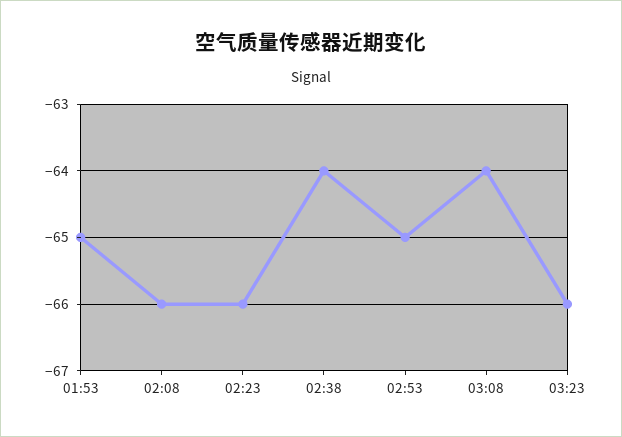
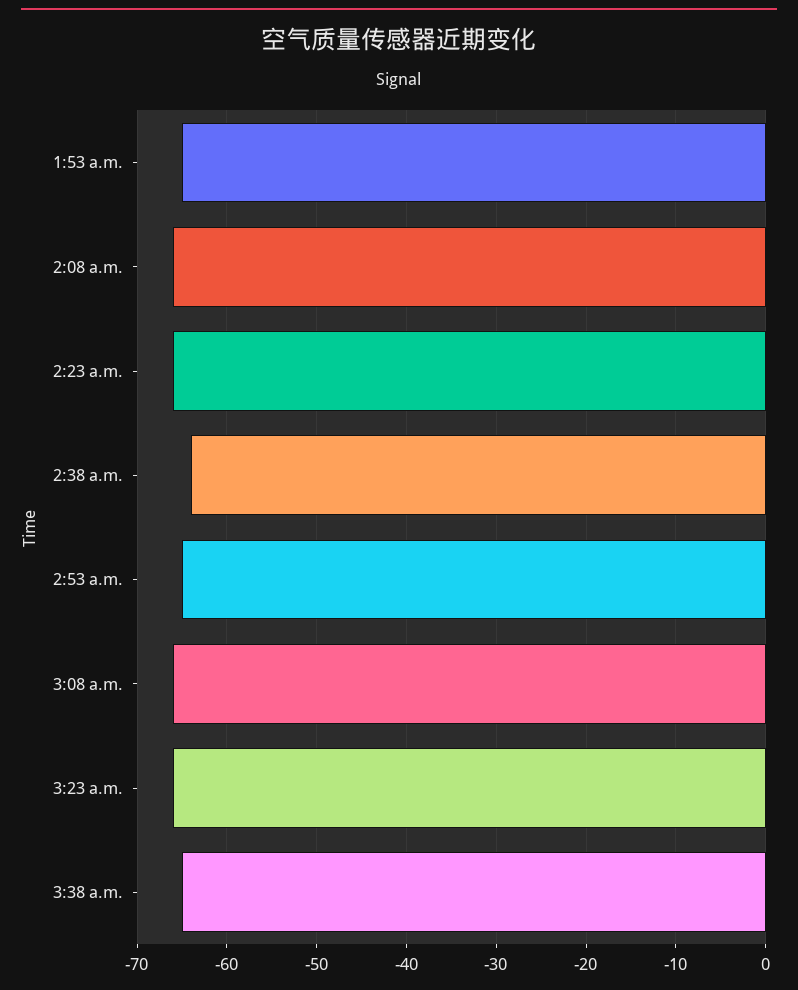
03:08: -64 -> -66
3:38 a.m.: none -> -65

